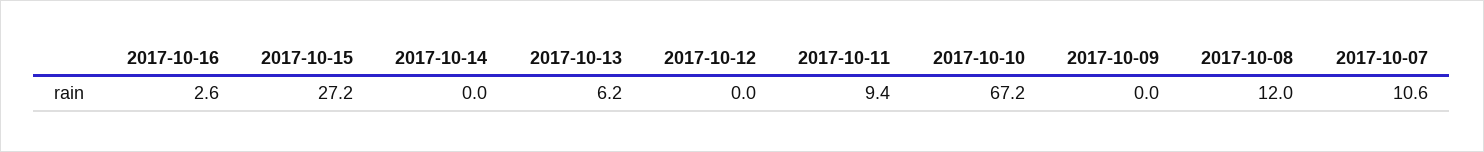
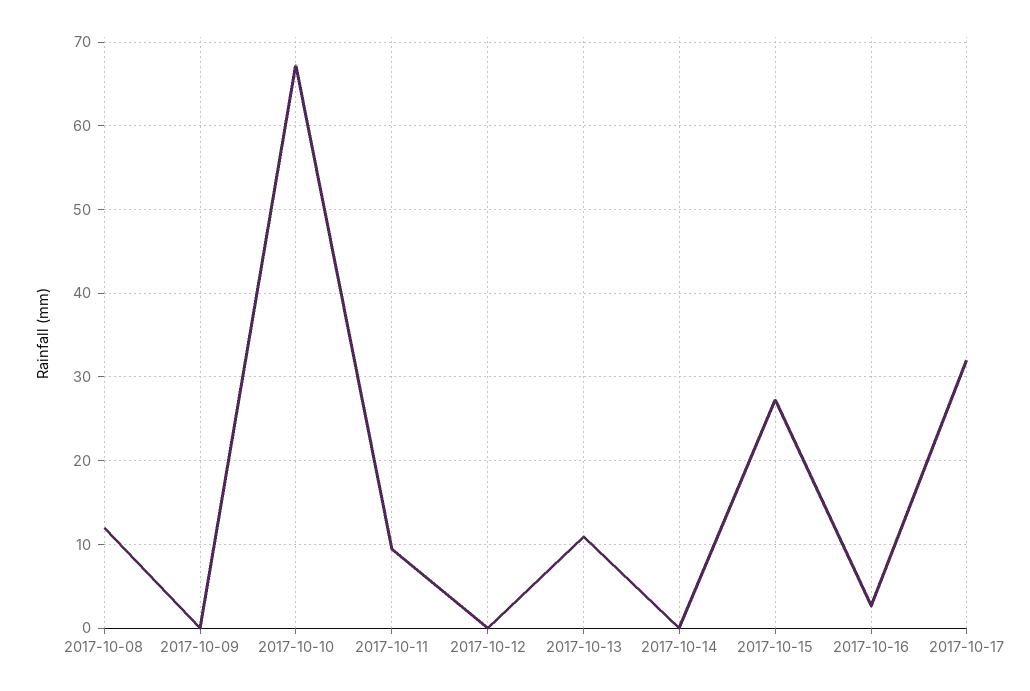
2017-10-13: 6.2 -> 11
2017-10-07: 10.6 -> none
2017-10-17: none -> 32

